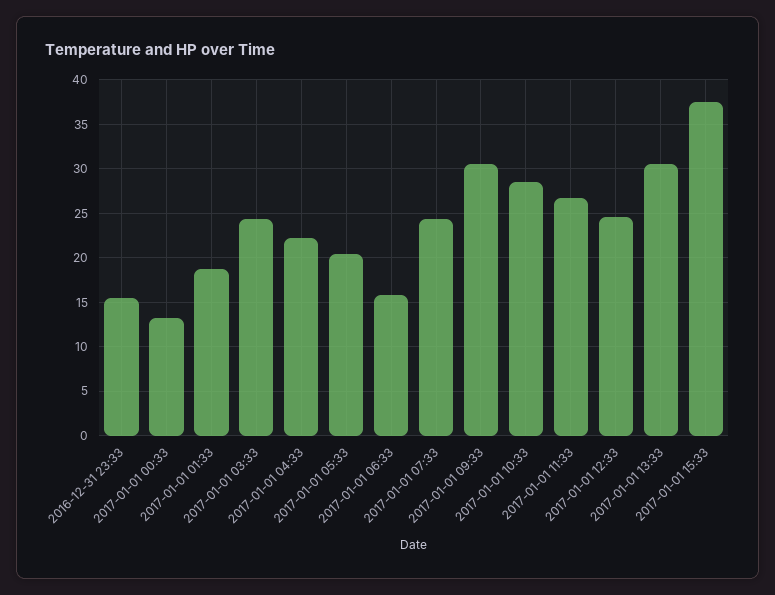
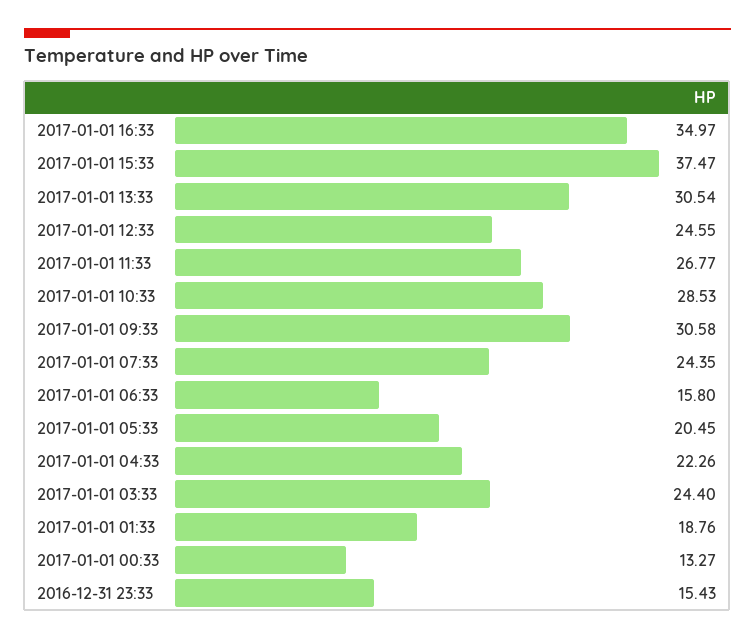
2017-01-01 16:33: none -> 34.97

